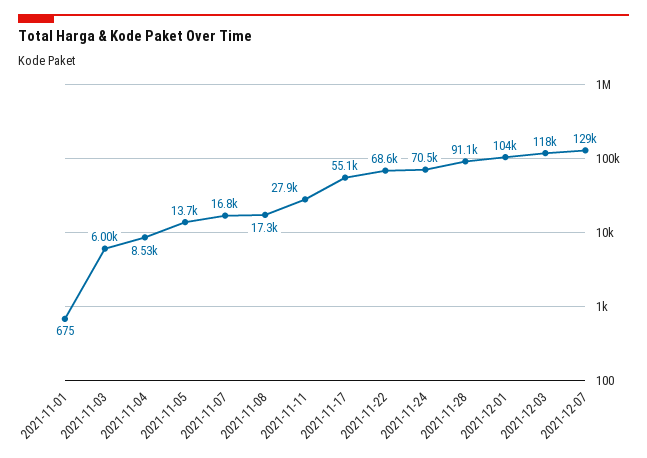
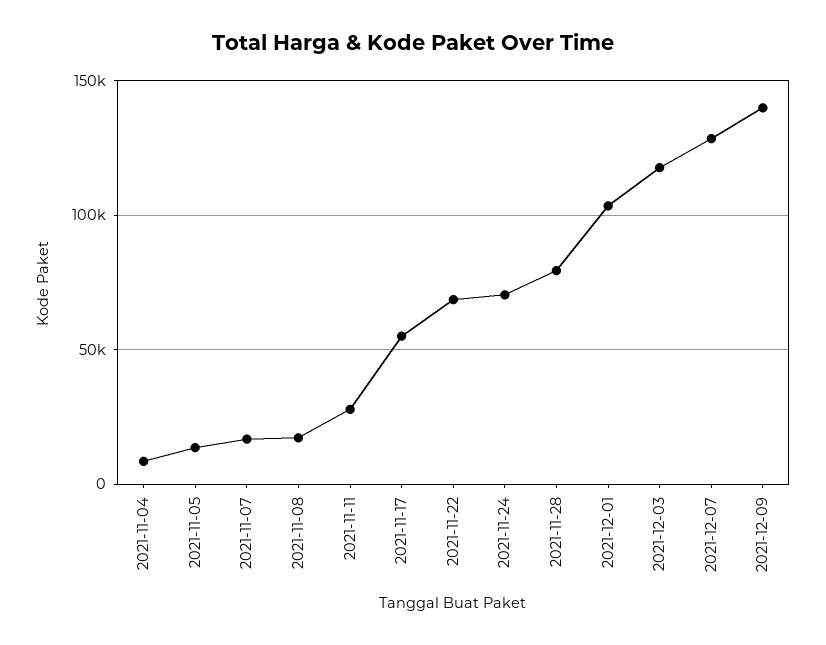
2021-11-01: 675 -> none
2021-11-03: 6000 -> none
2021-11-28: 91100 -> 80000
2021-12-09: none -> 140000

